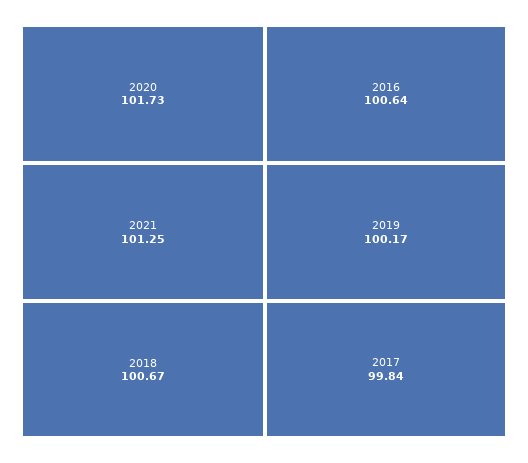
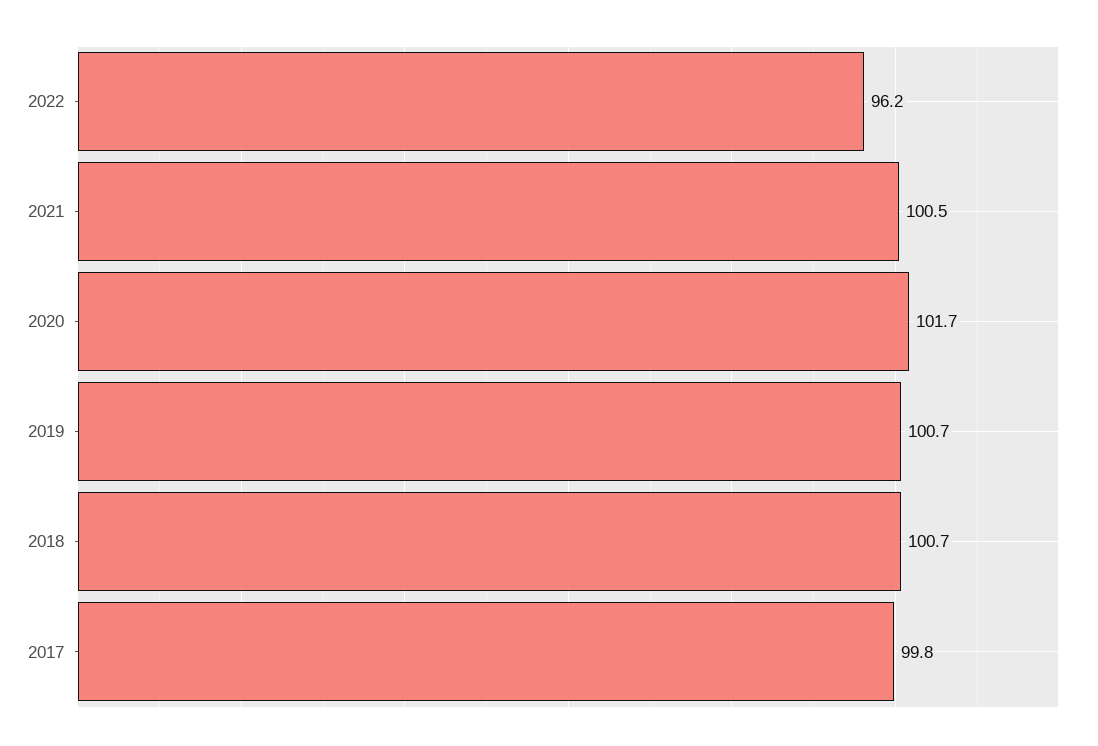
2021: 101.25 -> 100.5
2016: 100.64 -> none
2019: 100.17 -> 100.7
2022: none -> 96.2

